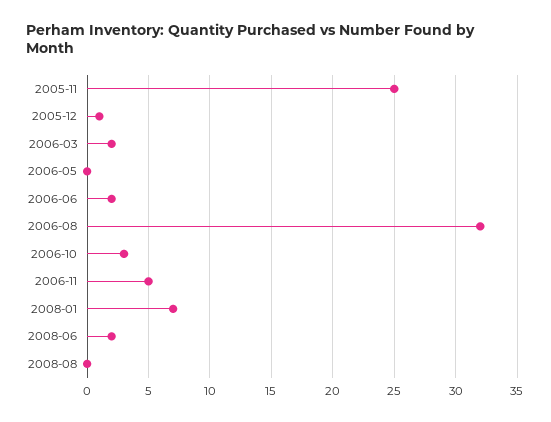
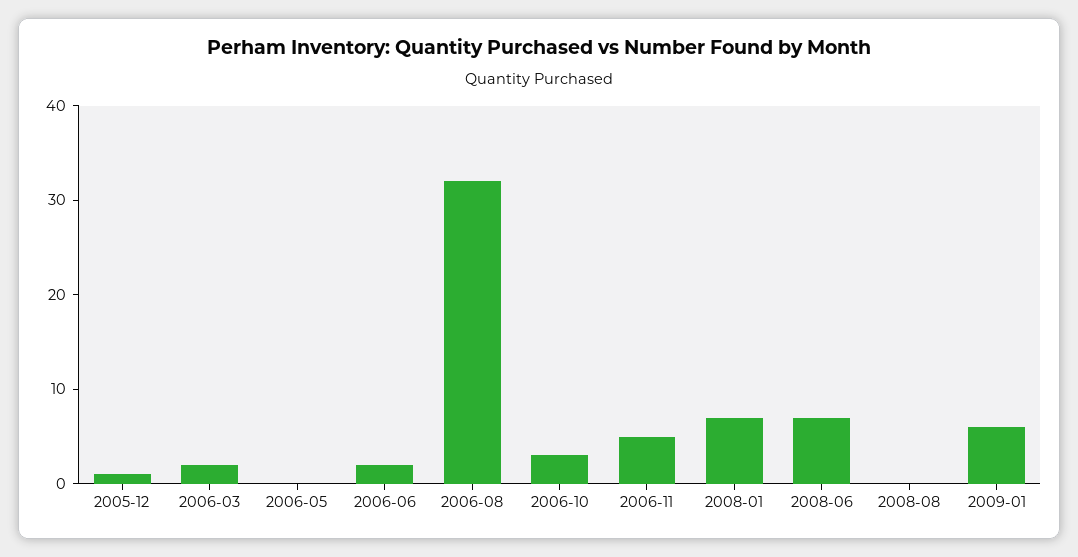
2005-11: 25 -> none
2008-06: 2 -> 7
2009-01: none -> 6

